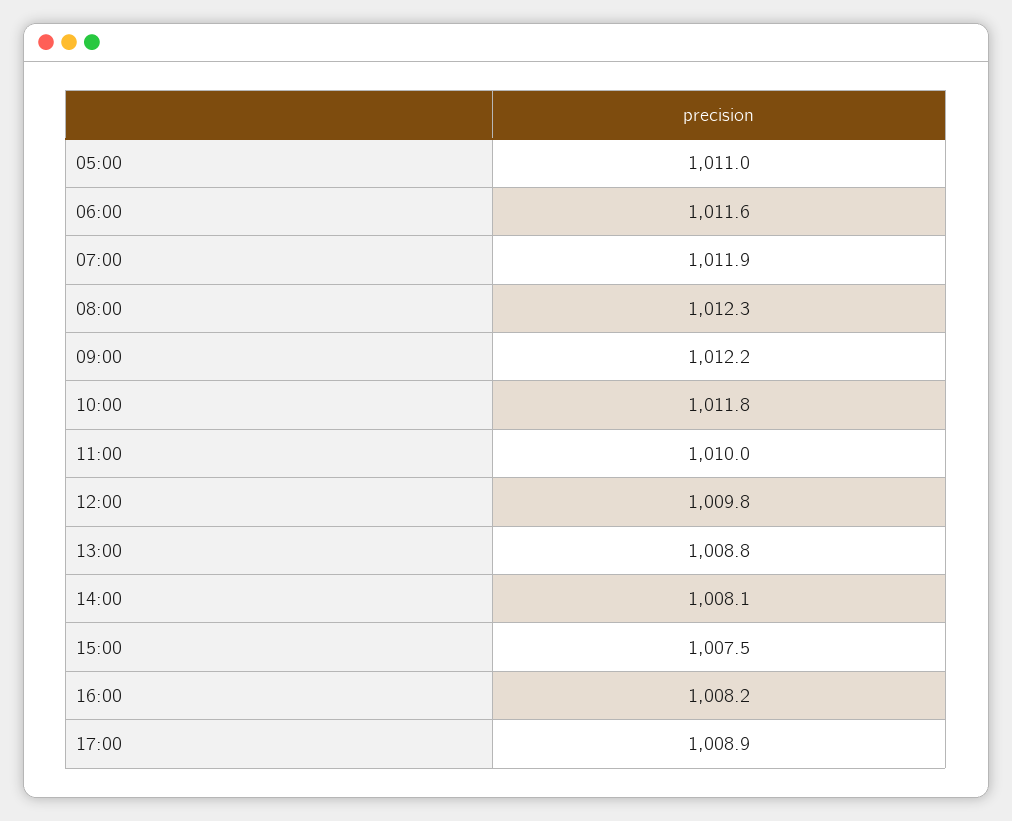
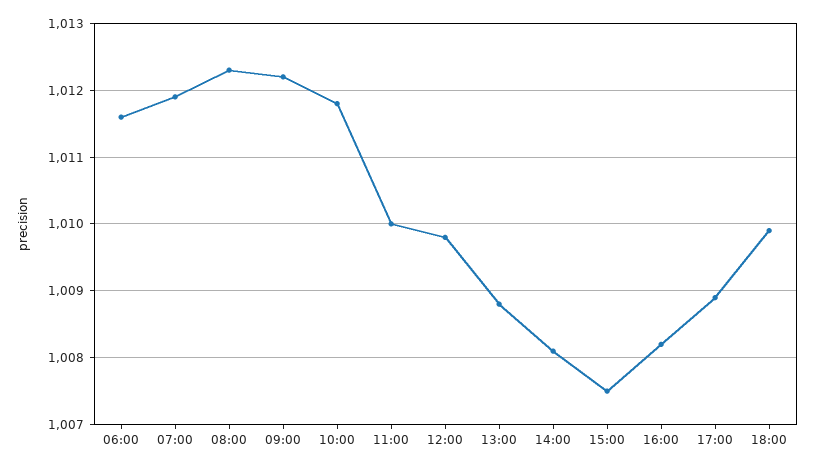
05:00: 1011 -> none
18:00: none -> 1009.9

